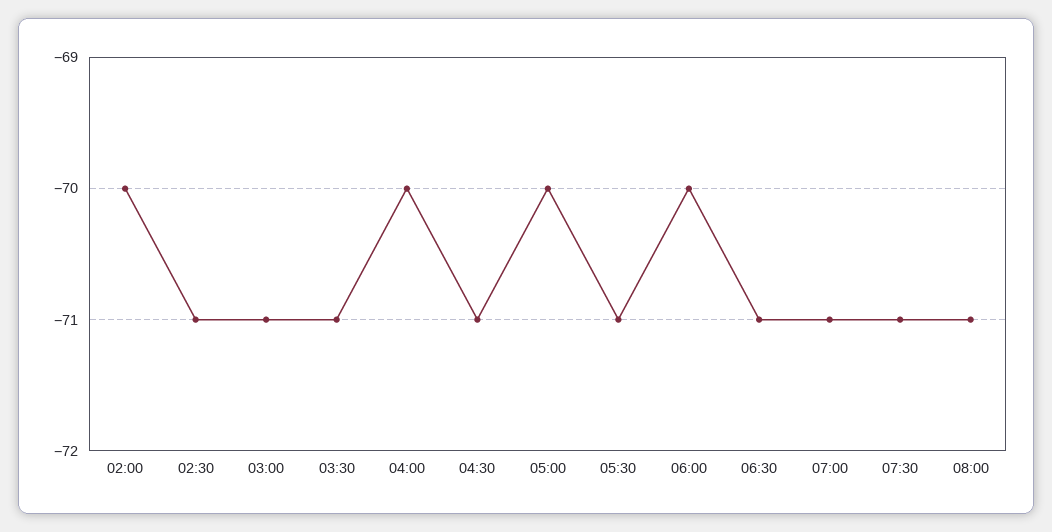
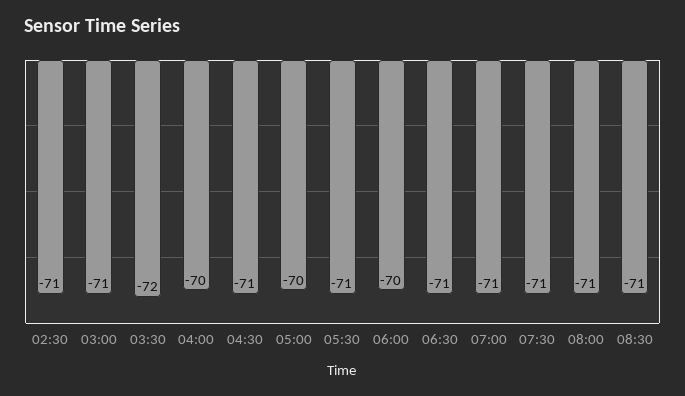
02:00: -70 -> none
03:30: -71 -> -72
08:30: none -> -71

